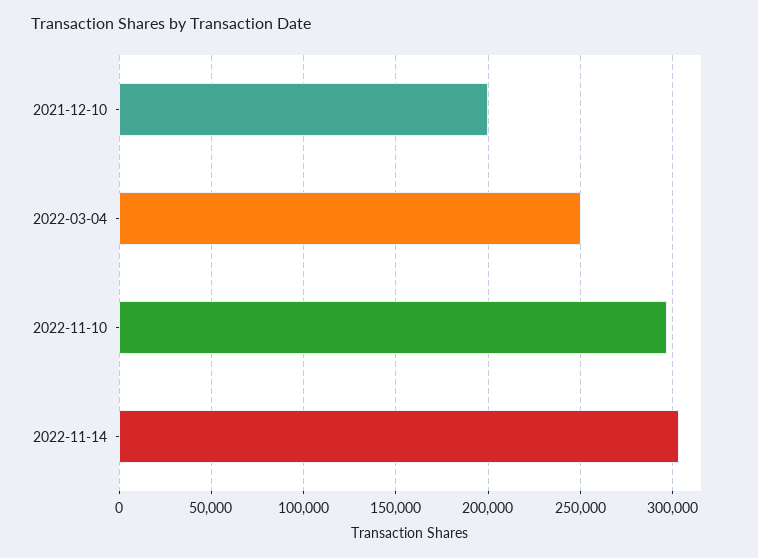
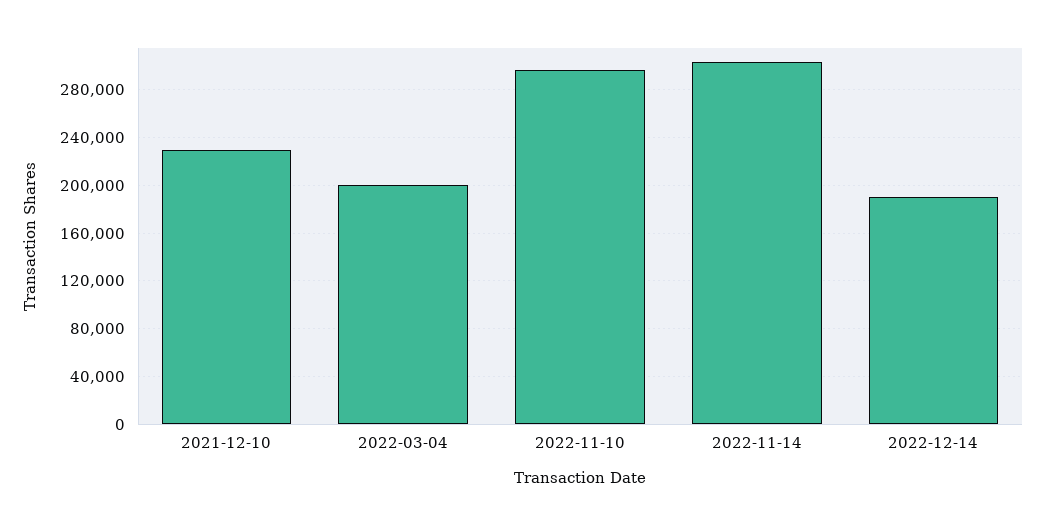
2021-12-10: 200000 -> 230000
2022-03-04: 250000 -> 200000
2022-12-14: none -> 190000

